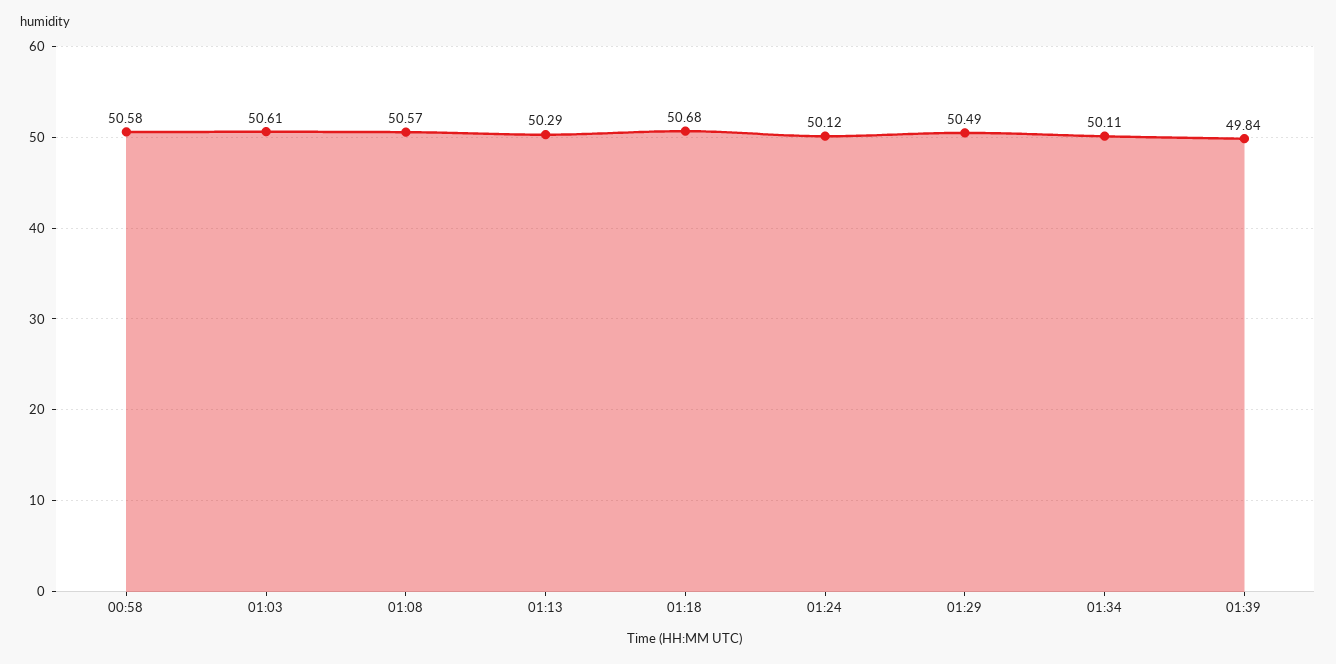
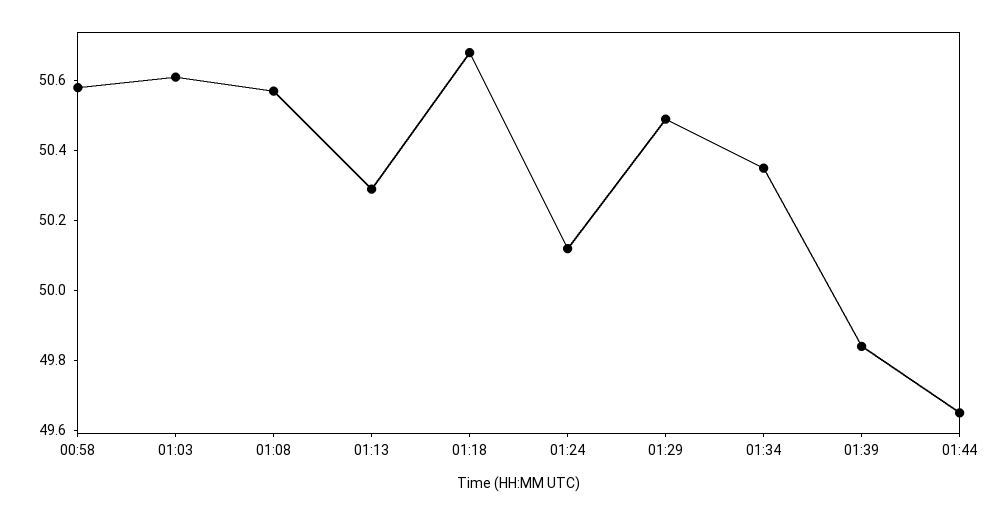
01:34: 50.11 -> 50.35
01:44: none -> 49.65

